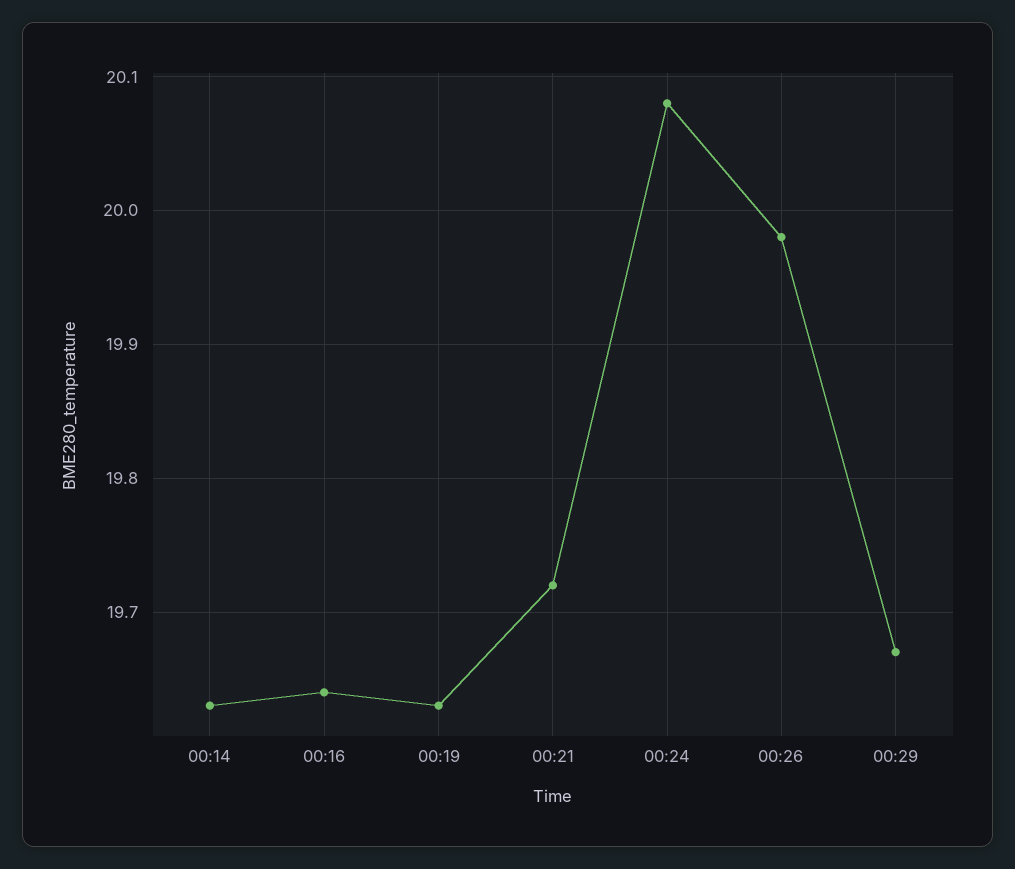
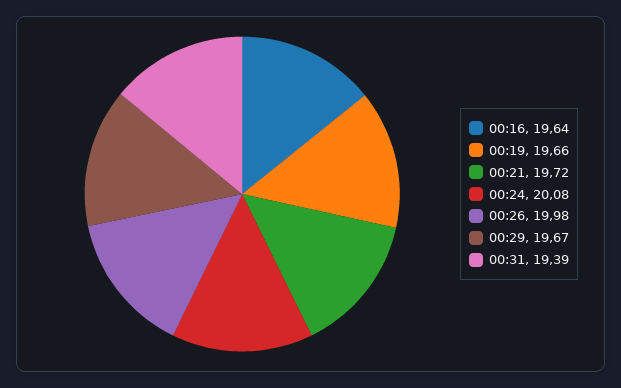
00:14: 19.63 -> none
00:19: 19.63 -> 19.66
00:31: none -> 19.39

